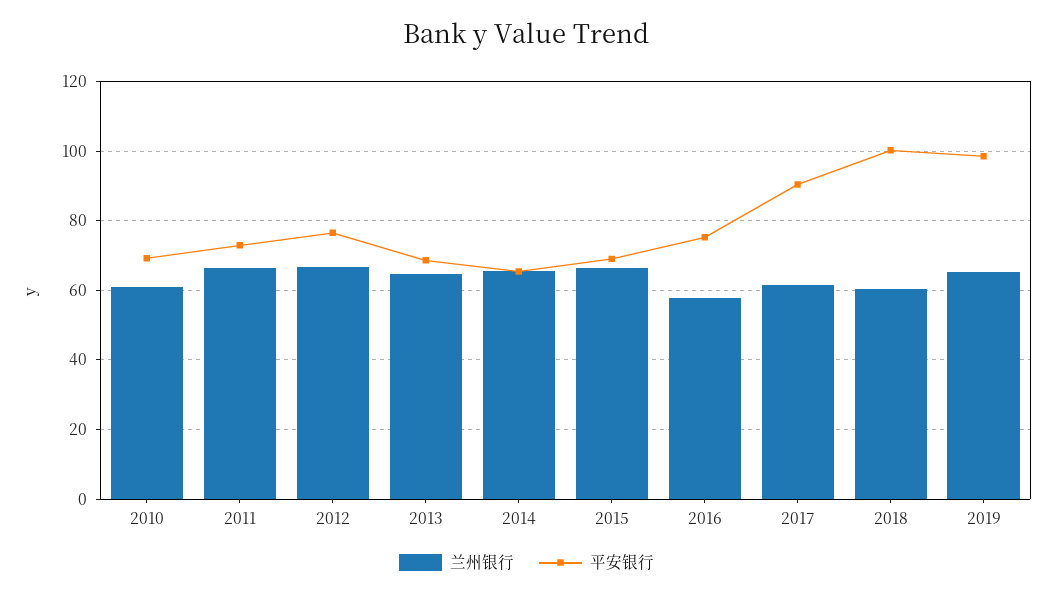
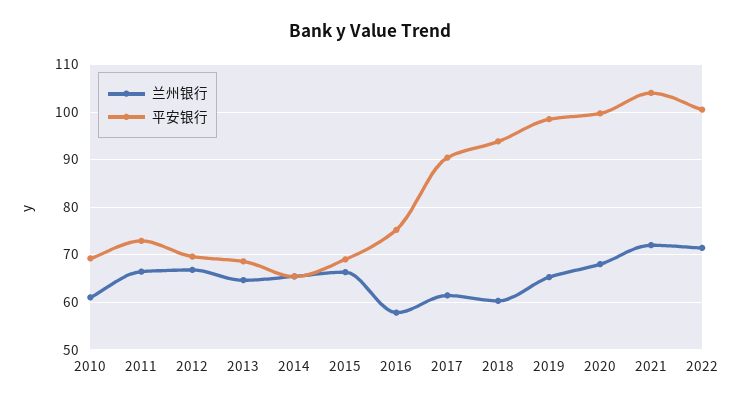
平安银行, 2012: 76 -> 70
平安银行, 2018: 100 -> 94
兰州银行, 2020: none -> 68
平安银行, 2020: none -> 100
兰州银行, 2021: none -> 72
平安银行, 2021: none -> 104
兰州银行, 2022: none -> 72
平安银行, 2022: none -> 100

